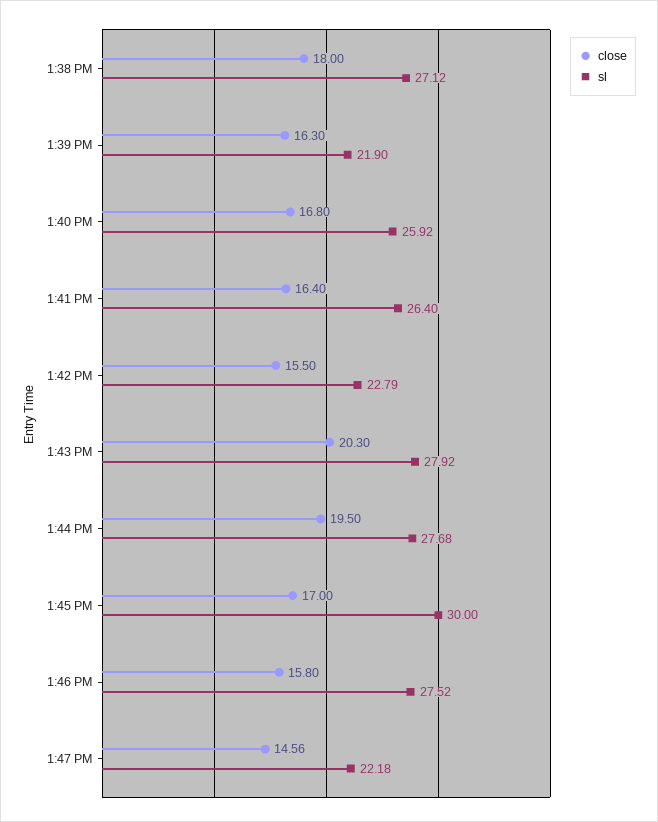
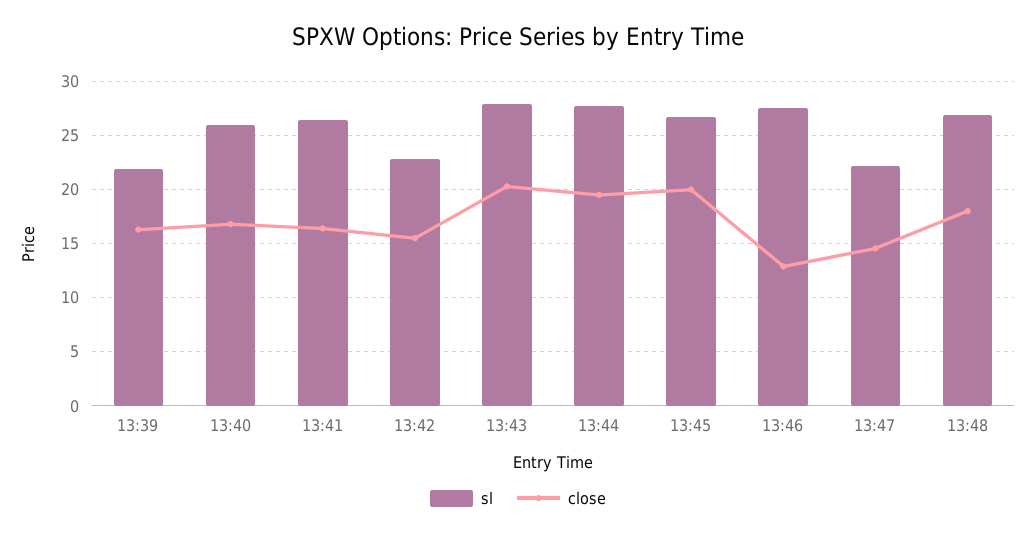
close, 1:38 PM: 18 -> none
sl, 1:38 PM: 27.12 -> none
close, 1:45 PM: 17 -> 20
sl, 1:45 PM: 30 -> 27
close, 1:46 PM: 15.8 -> 13
sl, 13:48: none -> 27
close, 13:48: none -> 18

